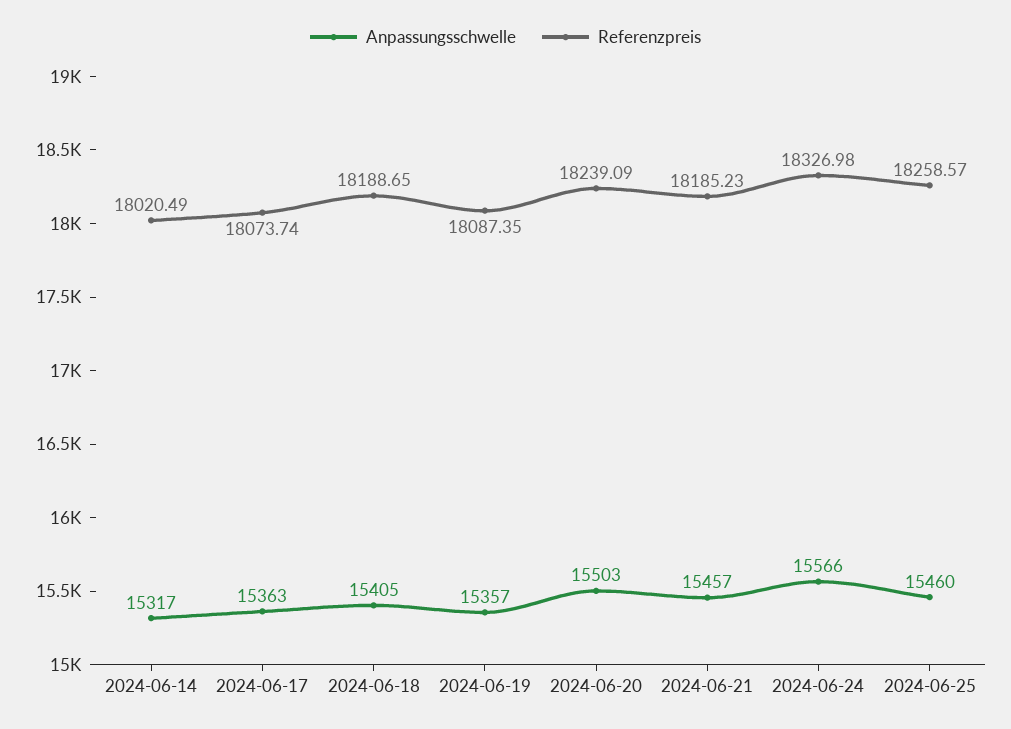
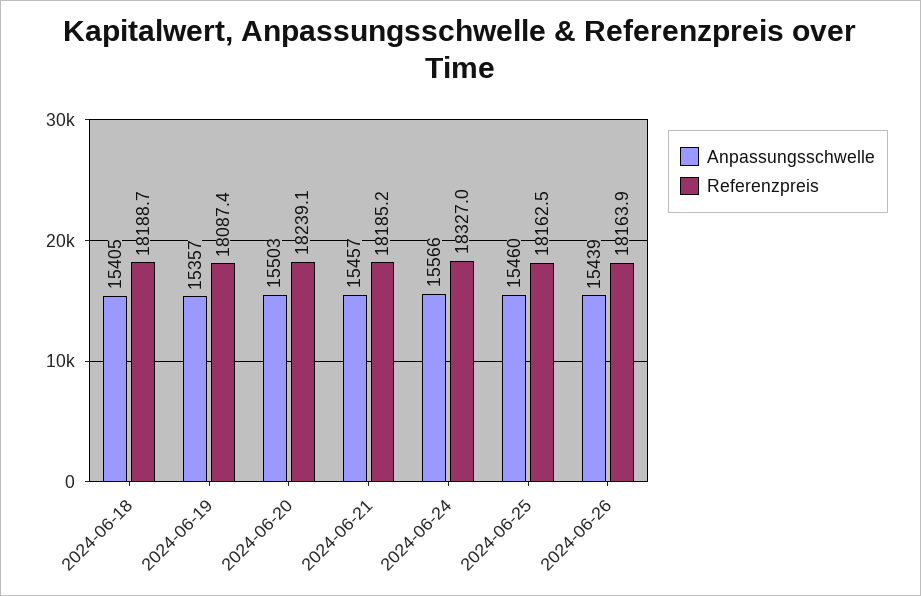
Anpassungsschwelle, 2024-06-14: 15317 -> none
Referenzpreis, 2024-06-14: 18020.49 -> none
Anpassungsschwelle, 2024-06-17: 15363 -> none
Referenzpreis, 2024-06-17: 18073.74 -> none
Referenzpreis, 2024-06-25: 18258.57 -> 18162.5
Anpassungsschwelle, 2024-06-26: none -> 15439
Referenzpreis, 2024-06-26: none -> 18163.9

